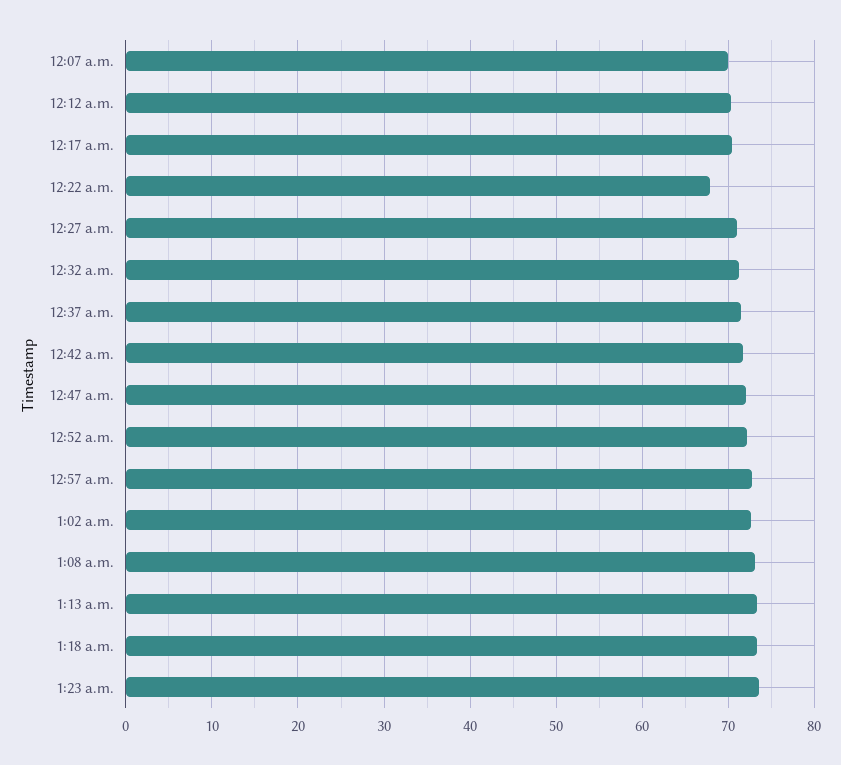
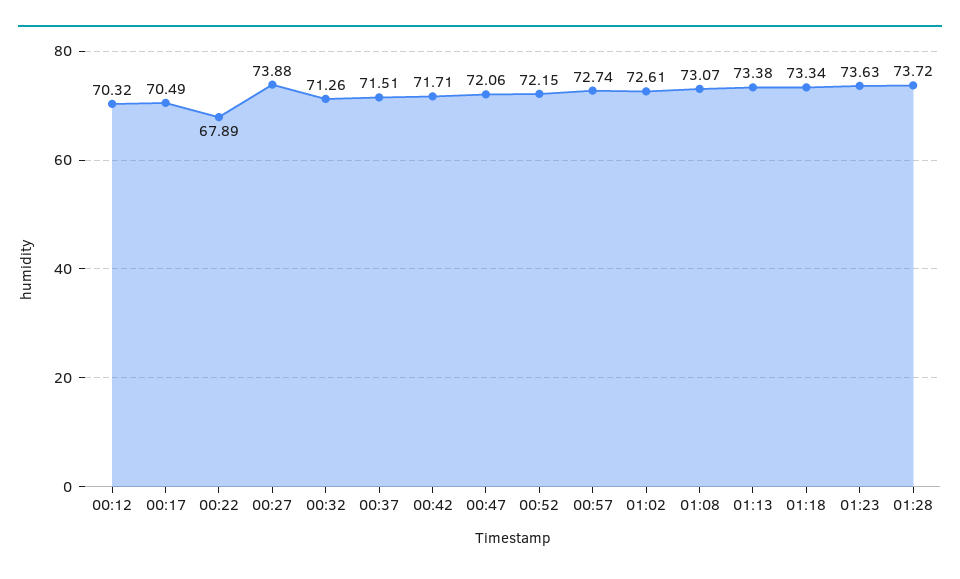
12:07 a.m.: 70 -> none
12:27 a.m.: 71 -> 73.88
01:28: none -> 73.72

